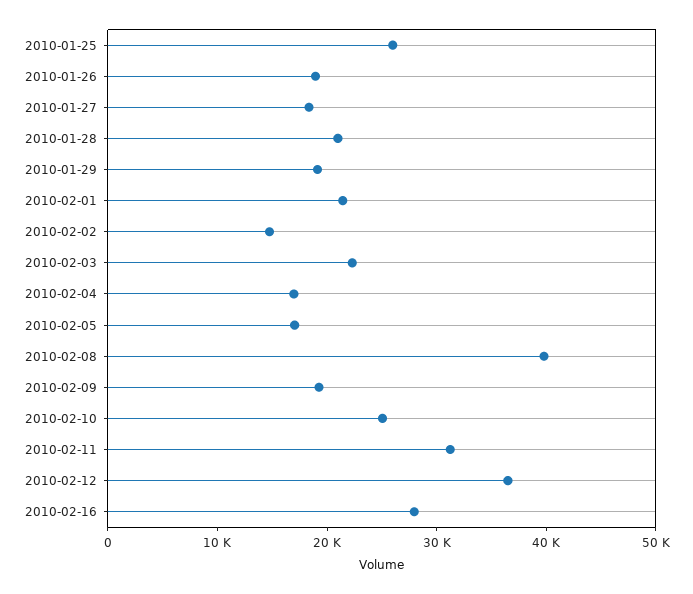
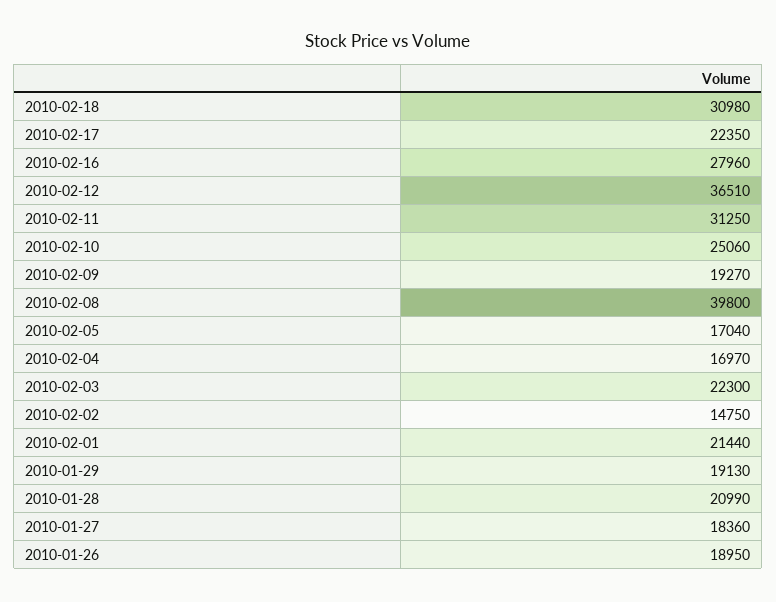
2010-01-25: 26000 -> none
2010-02-18: none -> 30980
2010-02-17: none -> 22350

